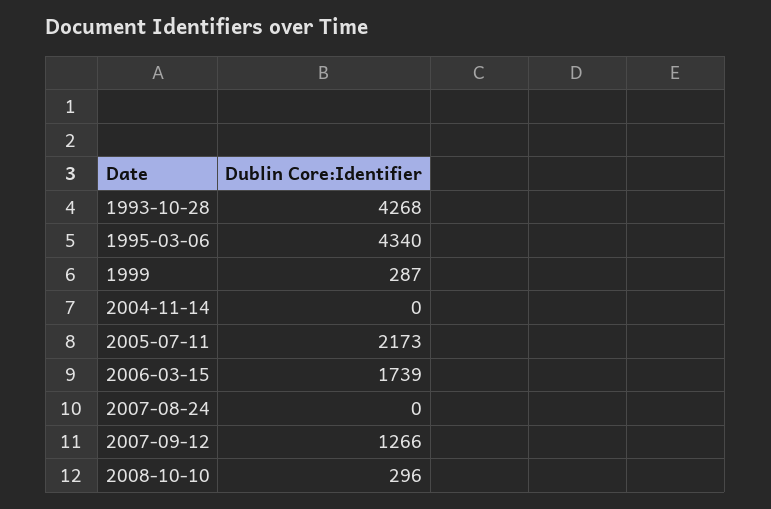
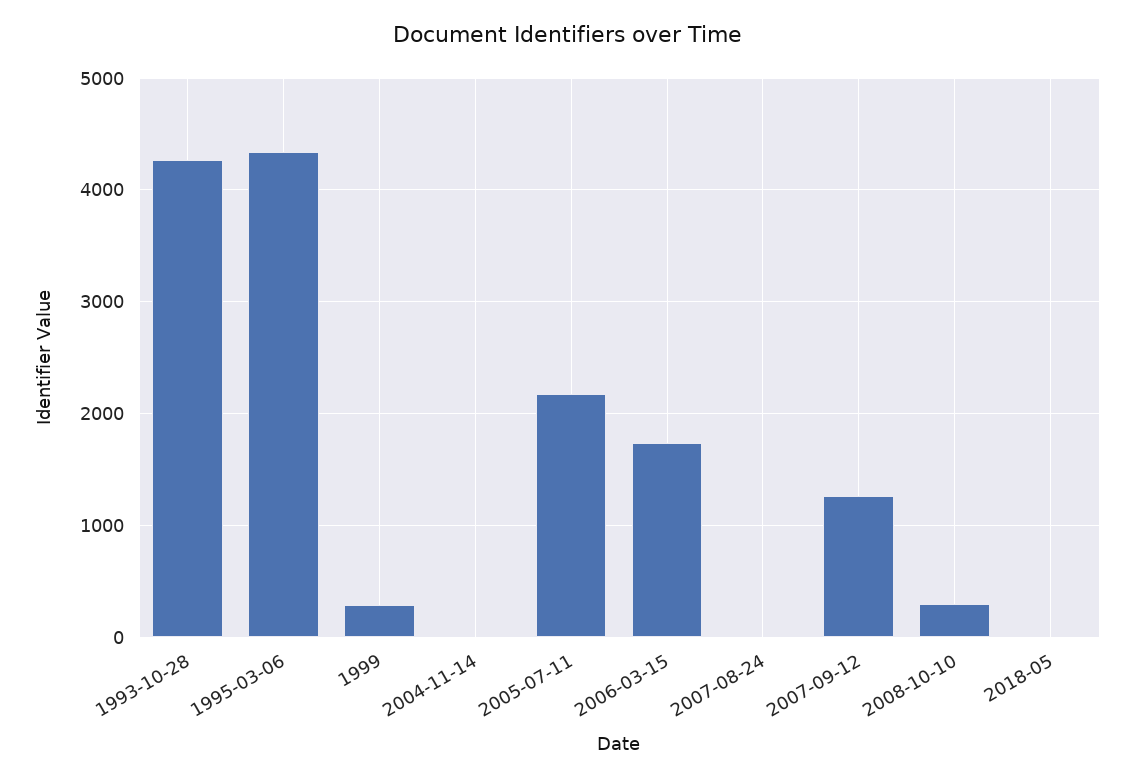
2018-05: none -> 0

